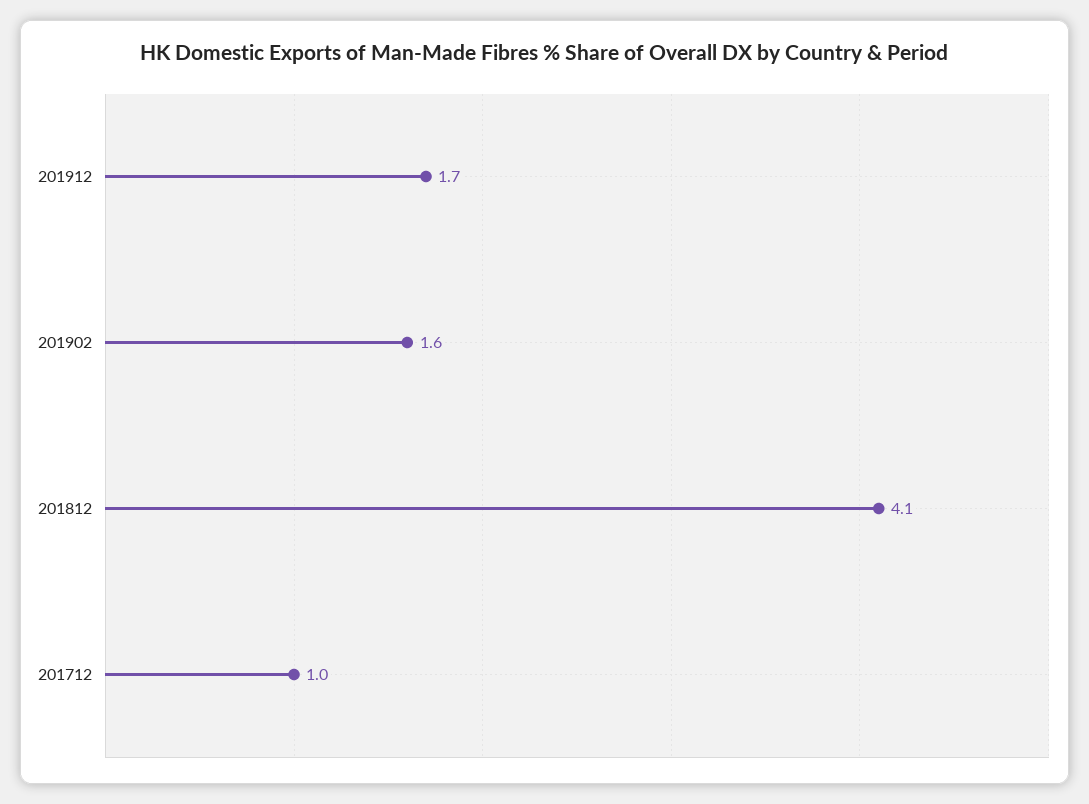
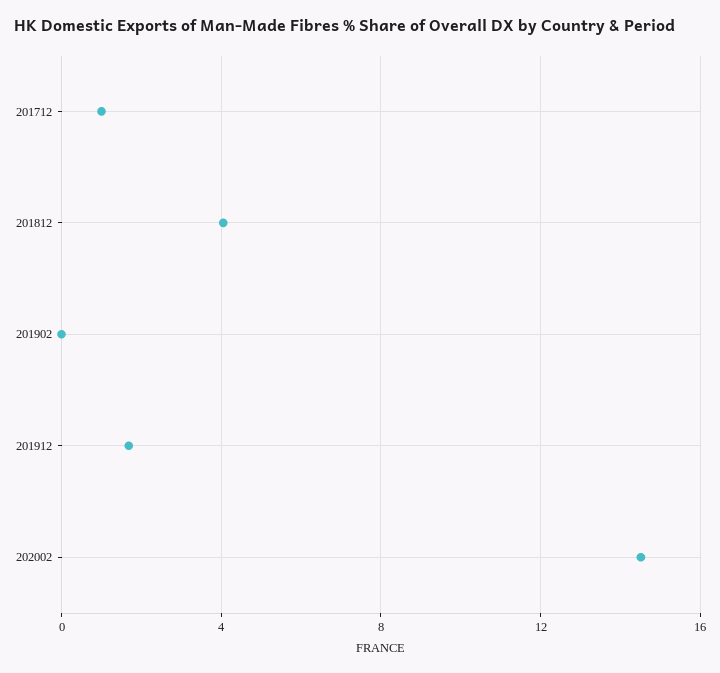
201902: 1.6 -> 0
202002: none -> 14.5

